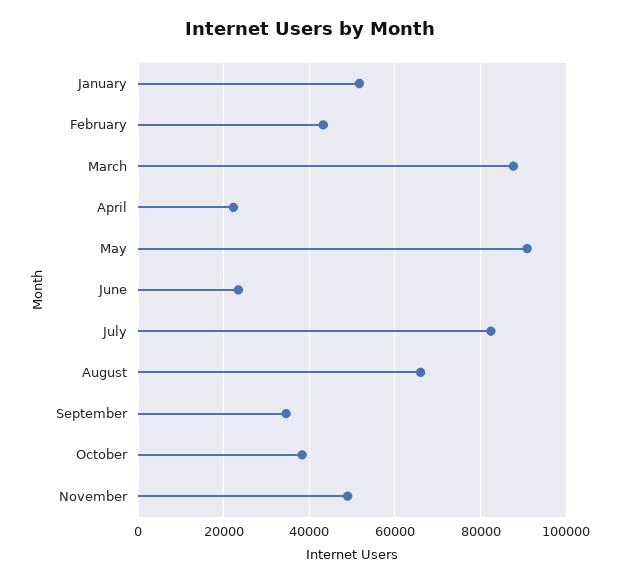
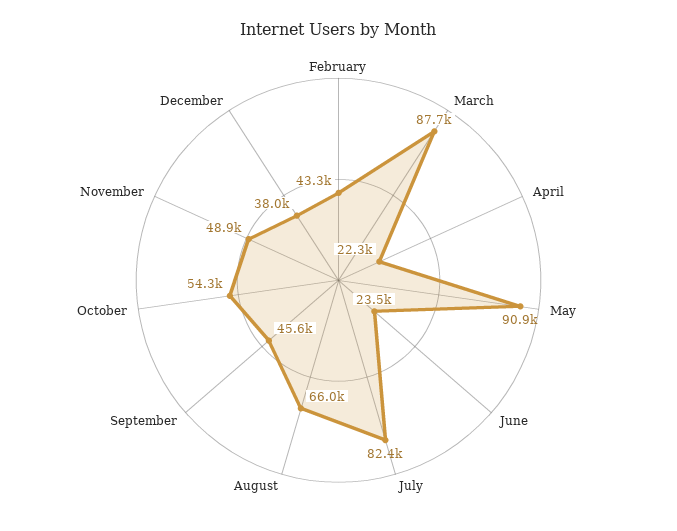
January: 52000 -> none
September: 34000 -> 45600
October: 38000 -> 54300
December: none -> 38000

